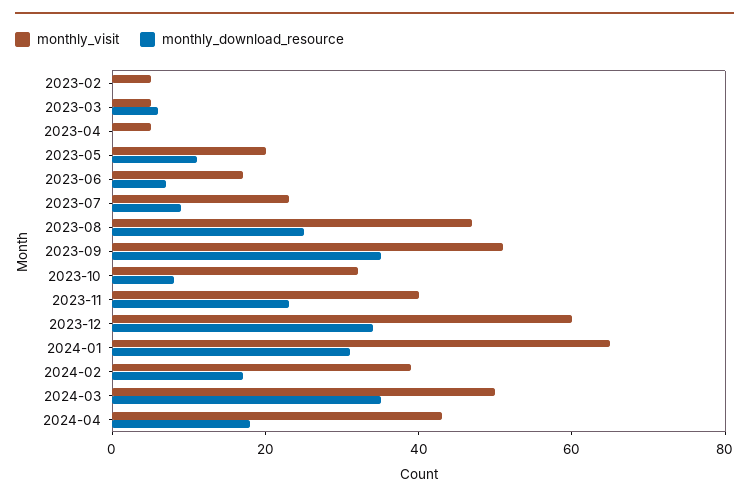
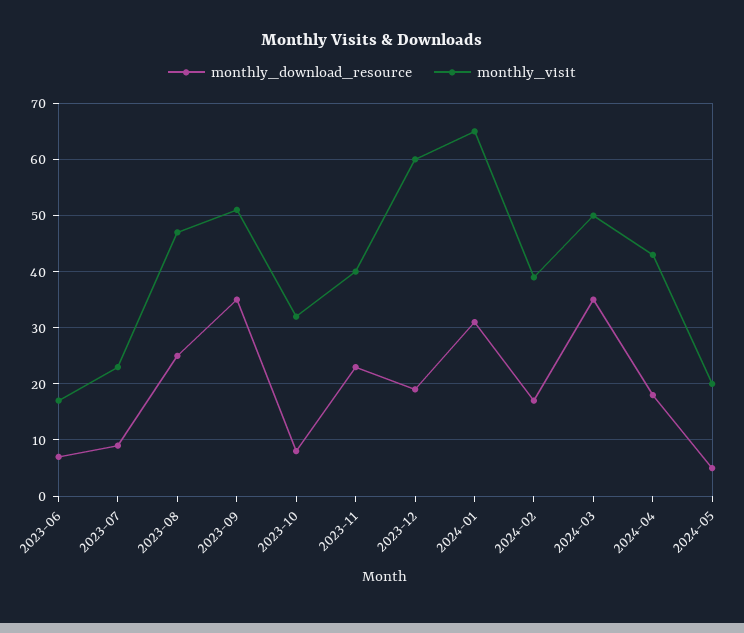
monthly_visit, 2023-02: 5 -> none
monthly_download_resource, 2023-02: 0 -> none
monthly_visit, 2023-03: 5 -> none
monthly_download_resource, 2023-03: 5 -> none
monthly_visit, 2023-04: 5 -> none
monthly_download_resource, 2023-04: 0 -> none
monthly_visit, 2023-05: 20 -> none
monthly_download_resource, 2023-05: 10 -> none
monthly_download_resource, 2023-12: 35 -> 20
monthly_download_resource, 2024-05: none -> 5
monthly_visit, 2024-05: none -> 20

